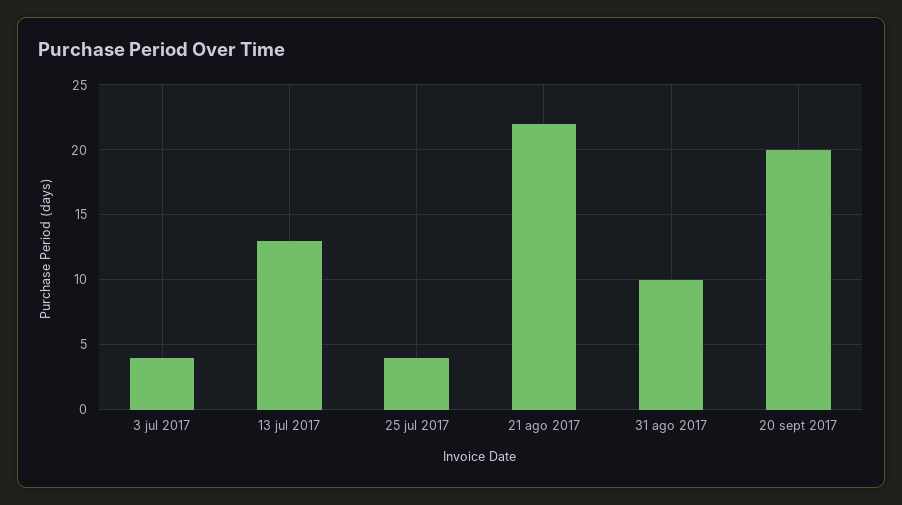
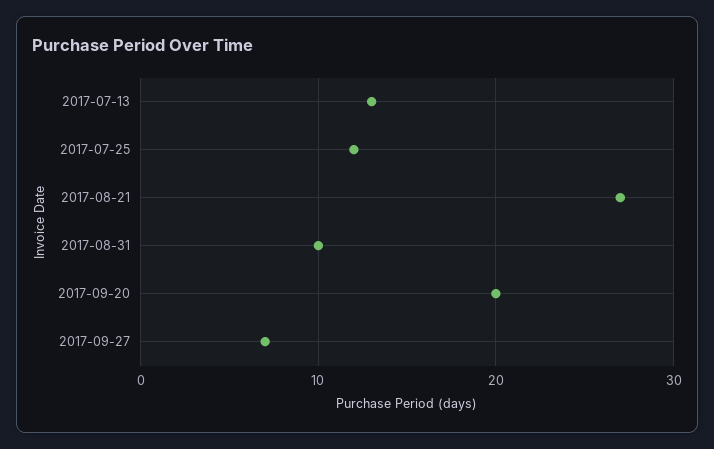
3 jul 2017: 4 -> none
25 jul 2017: 4 -> 12
21 ago 2017: 22 -> 27
2017-09-27: none -> 7

